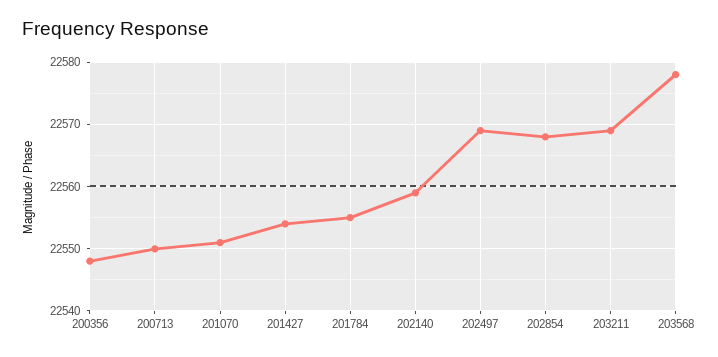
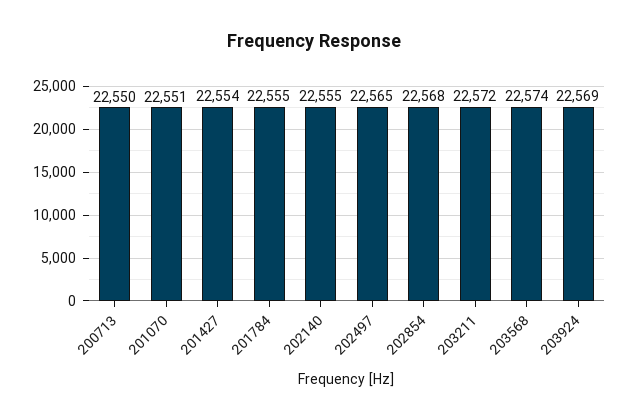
200356: 22548 -> none
202140: 22559 -> 22555
202497: 22569 -> 22565
203211: 22569 -> 22572
203568: 22578 -> 22574
203924: none -> 22569

